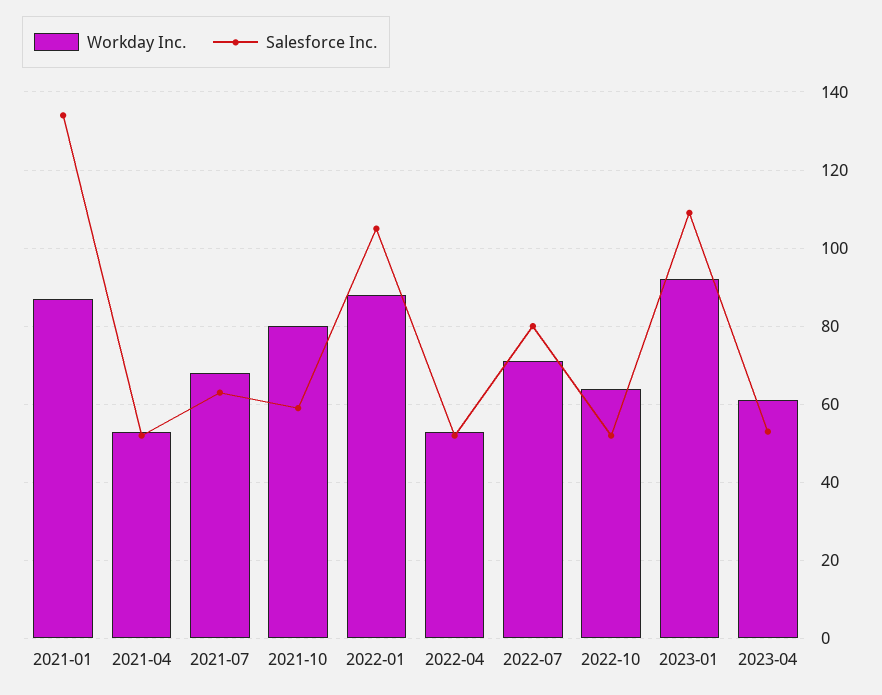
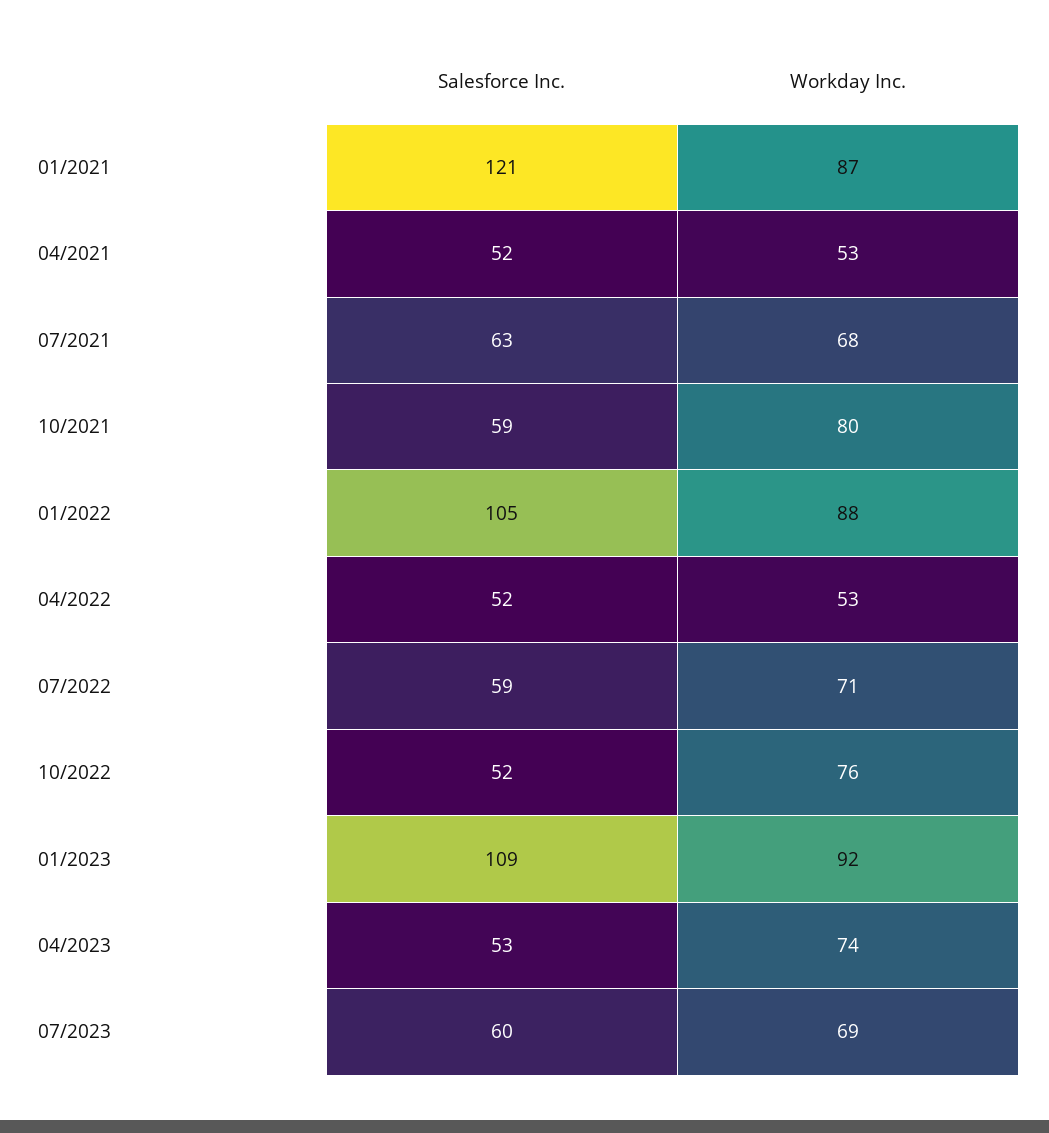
Salesforce Inc., 2021-01: 135 -> 121
Salesforce Inc., 2022-07: 80 -> 59
Workday Inc., 2022-10: 65 -> 76
Workday Inc., 2023-04: 60 -> 74
Salesforce Inc., 07/2023: none -> 60
Workday Inc., 07/2023: none -> 69

